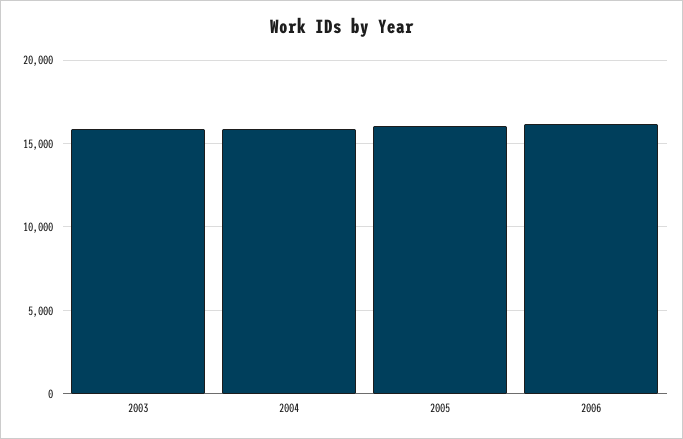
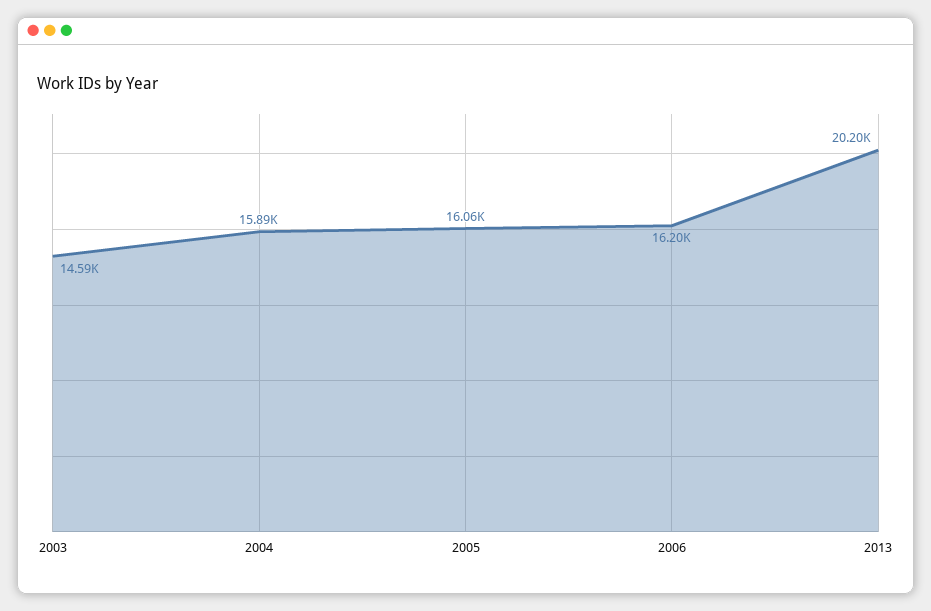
2003: 16000 -> 14590
2013: none -> 20200

